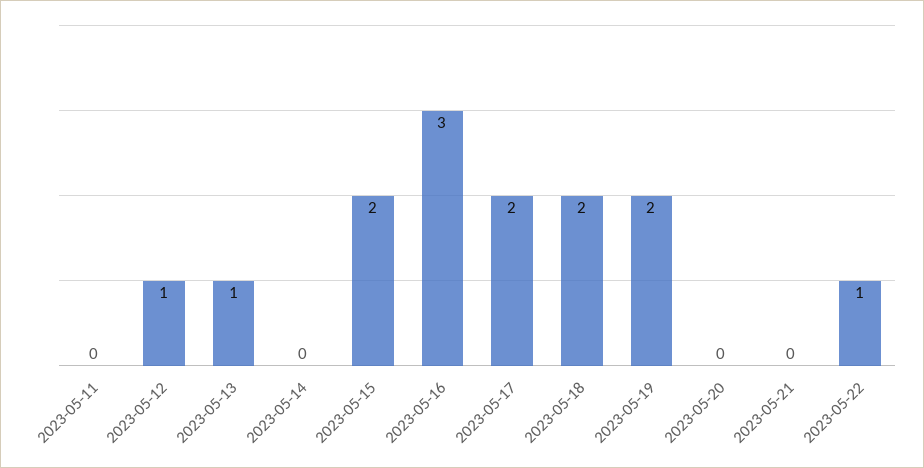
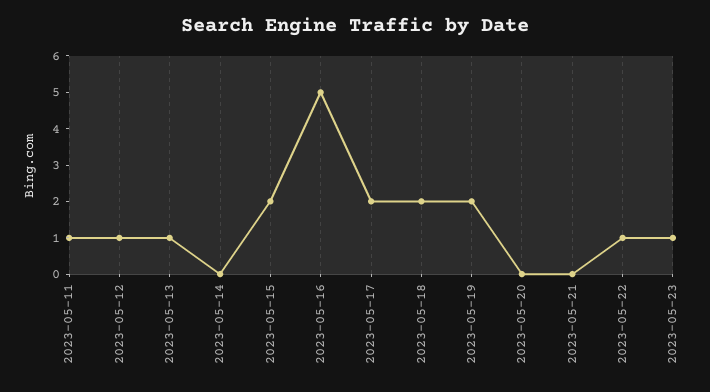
2023-05-11: 0 -> 1
2023-05-16: 3 -> 5
2023-05-23: none -> 1

